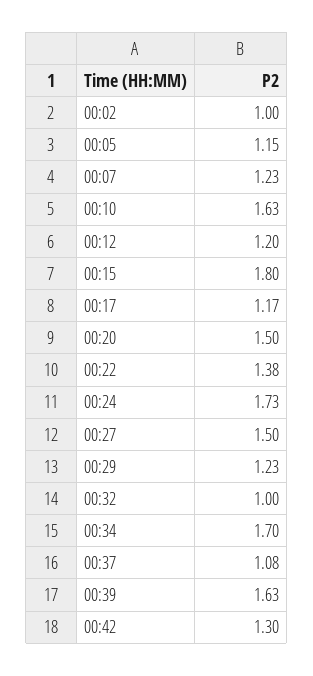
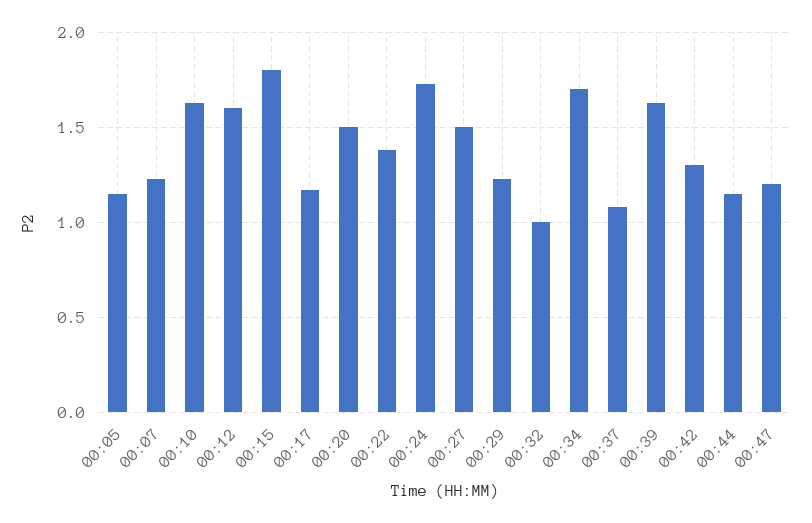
00:02: 1 -> none
00:12: 1.2 -> 1.6
00:44: none -> 1.15
00:47: none -> 1.2

